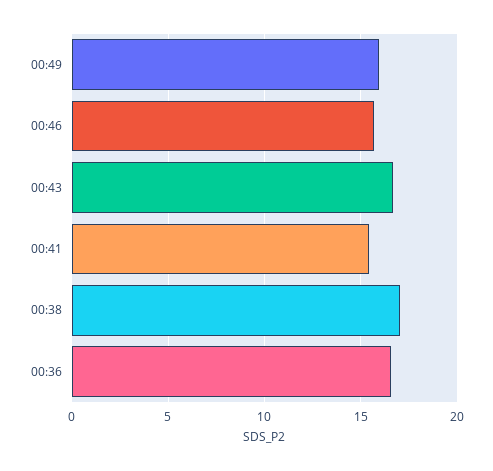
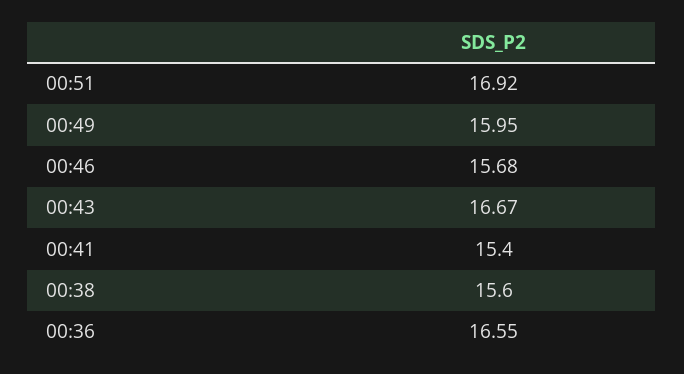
00:38: 17 -> 15.6
00:51: none -> 16.92

